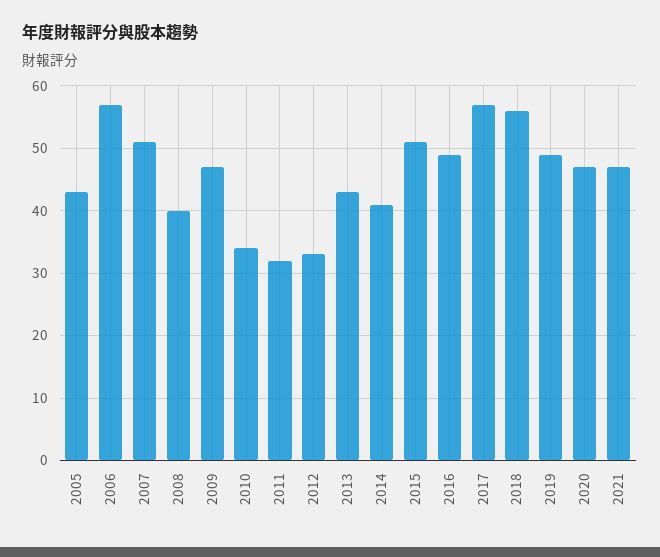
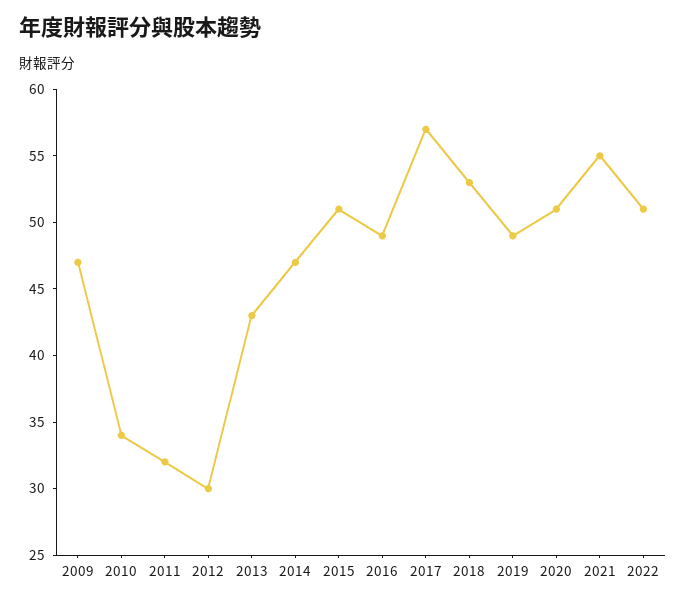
2005: 43 -> none
2006: 57 -> none
2007: 51 -> none
2008: 40 -> none
2012: 33 -> 30
2014: 41 -> 47
2018: 56 -> 53
2020: 47 -> 51
2021: 47 -> 55
2022: none -> 51

